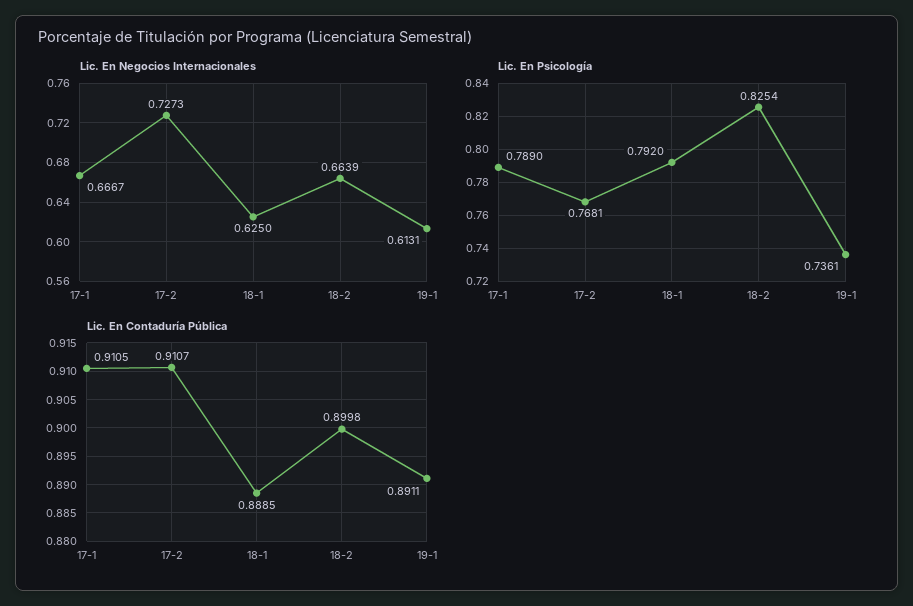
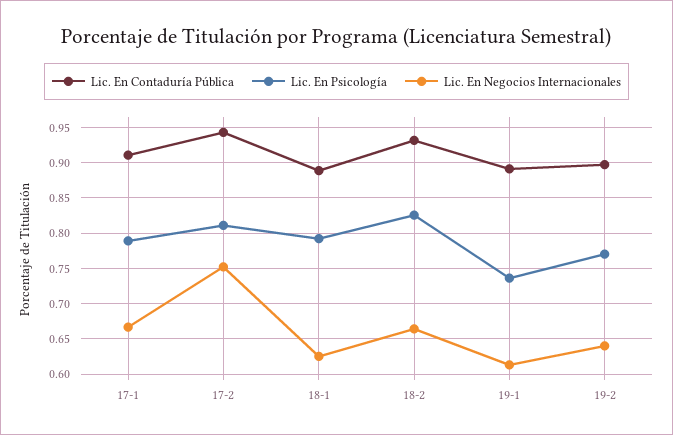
Lic. En Negocios Internacionales, 17-2: 0.7273 -> 0.75
Lic. En Psicología, 17-2: 0.7681 -> 0.81
Lic. En Contaduría Pública, 17-2: 0.9107 -> 0.94
Lic. En Contaduría Pública, 18-2: 0.8998 -> 0.93
Lic. En Contaduría Pública, 19-2: none -> 0.9
Lic. En Psicología, 19-2: none -> 0.77
Lic. En Negocios Internacionales, 19-2: none -> 0.64

